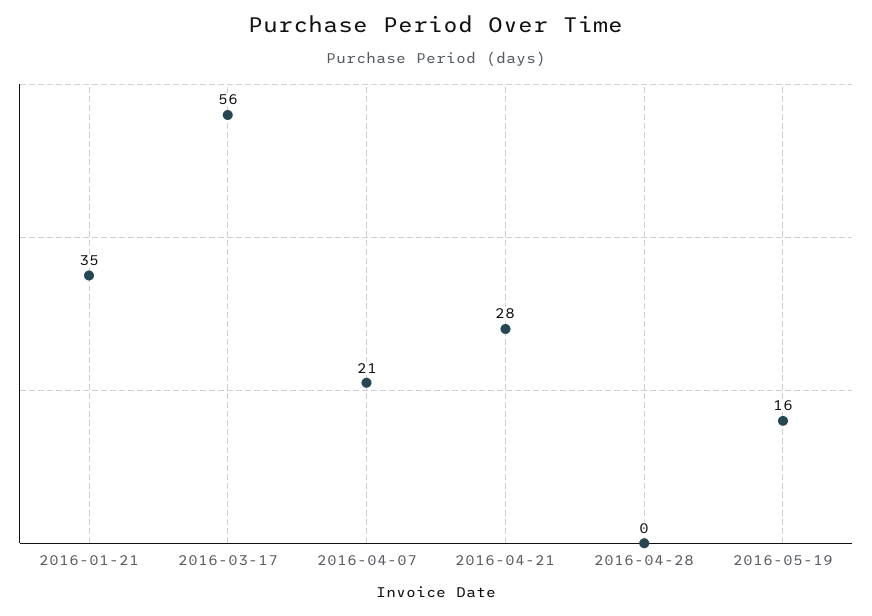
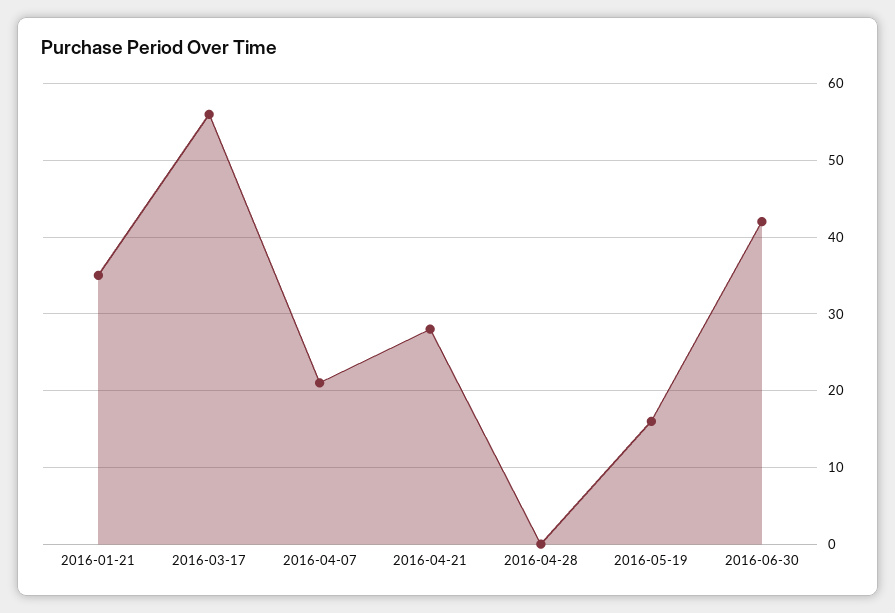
2016-06-30: none -> 42

